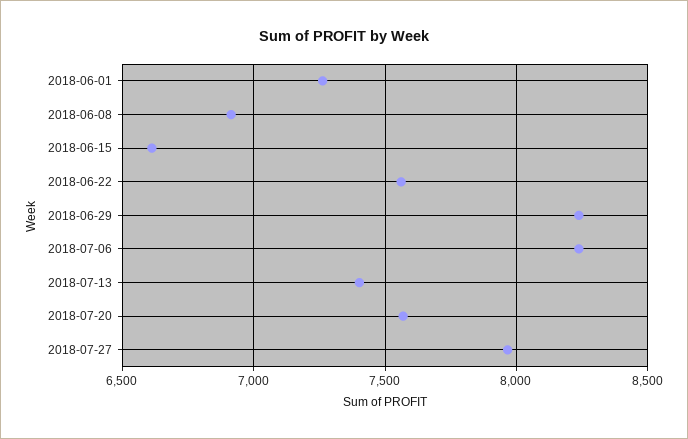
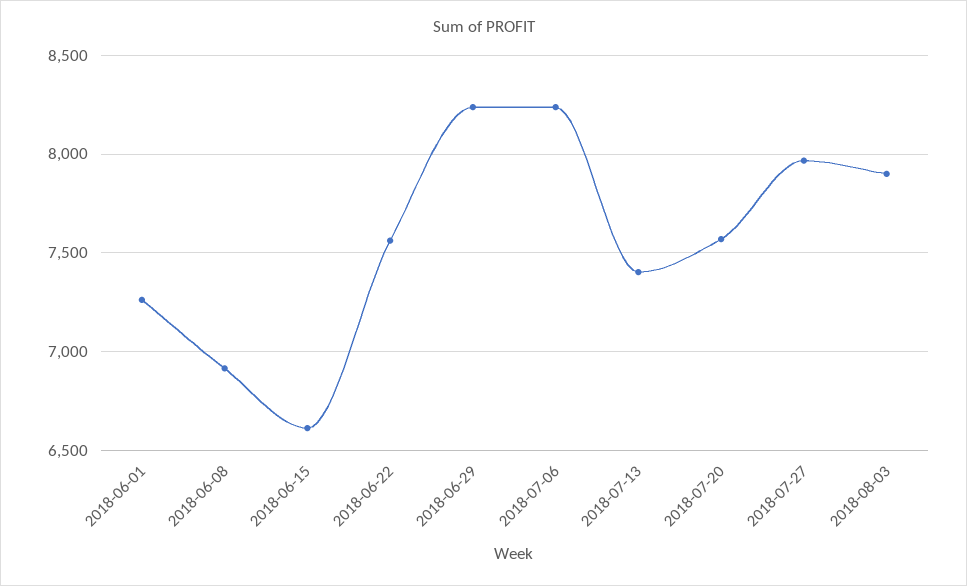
2018-08-03: none -> 7900

